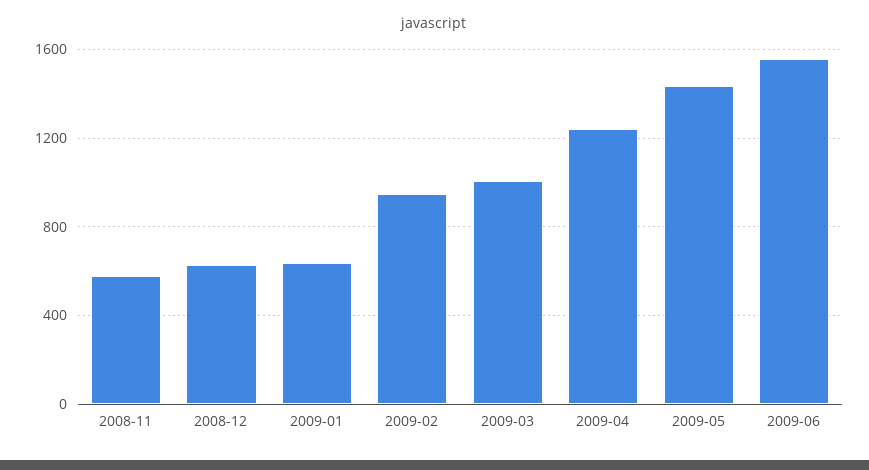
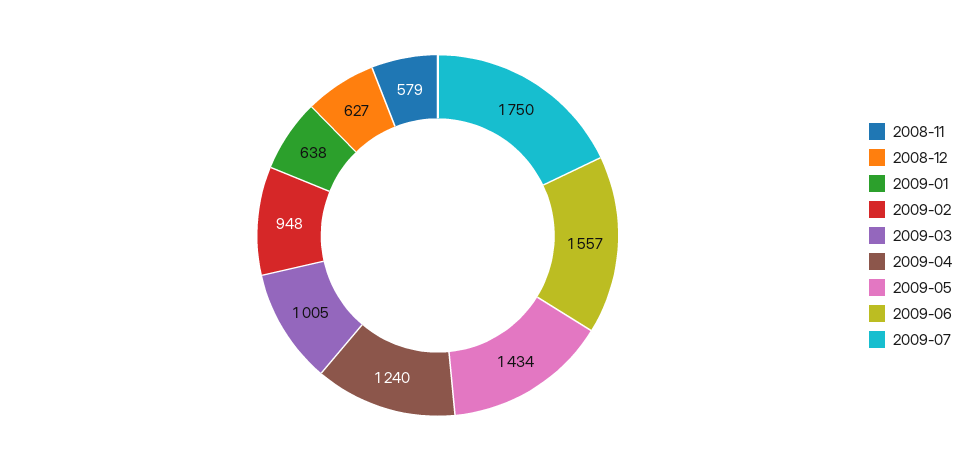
2009-07: none -> 1750

